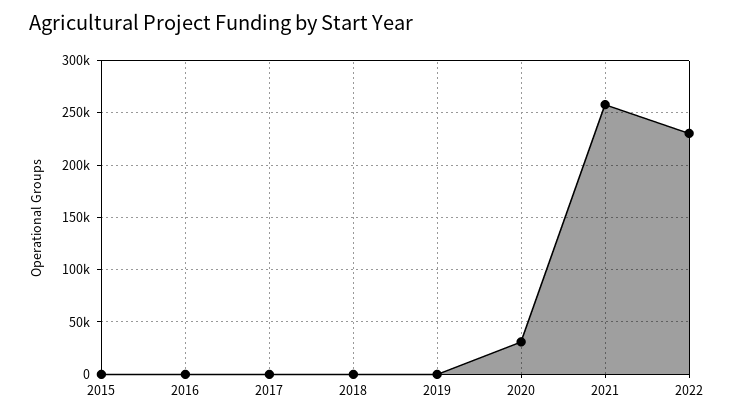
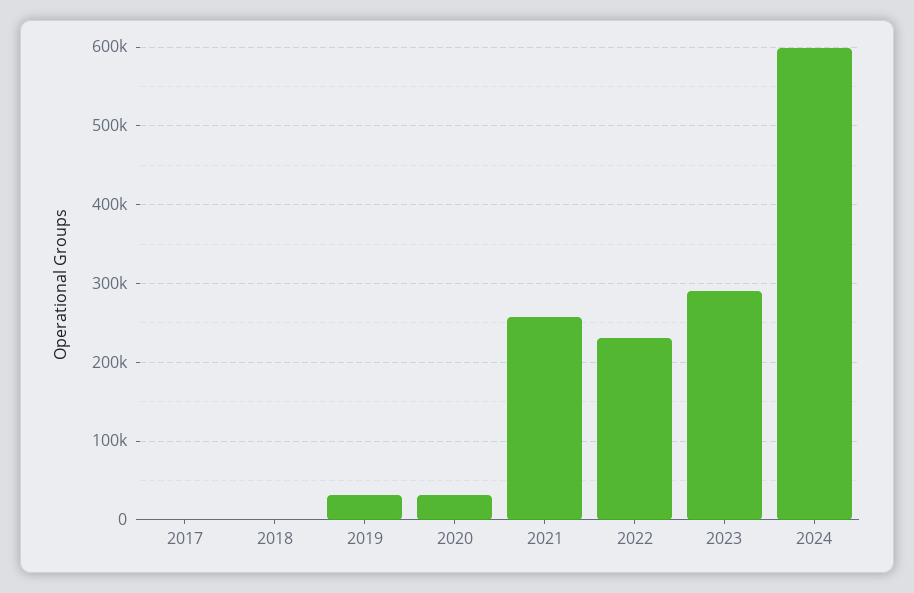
2015: 0 -> none
2016: 0 -> none
2019: 0 -> 30000
2023: none -> 290000
2024: none -> 600000

